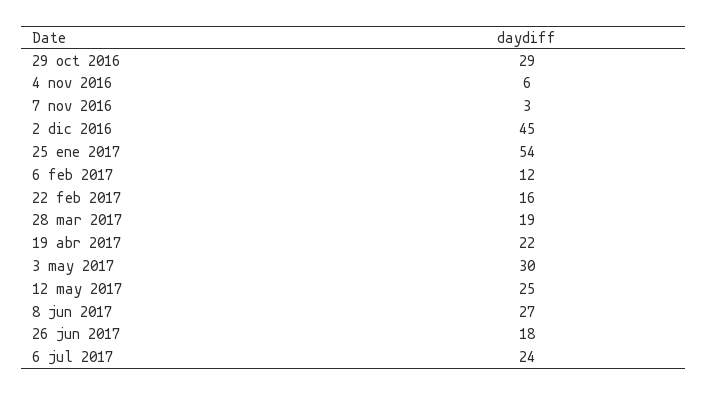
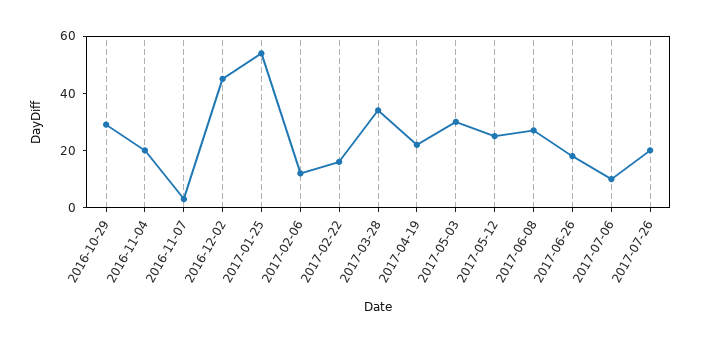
4 nov 2016: 6 -> 20
28 mar 2017: 19 -> 35
6 jul 2017: 24 -> 10
2017-07-26: none -> 20

